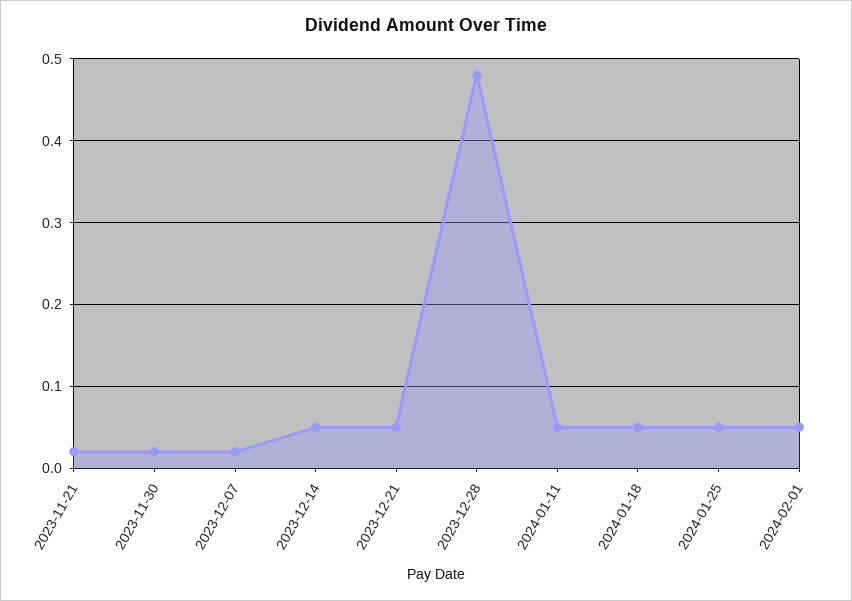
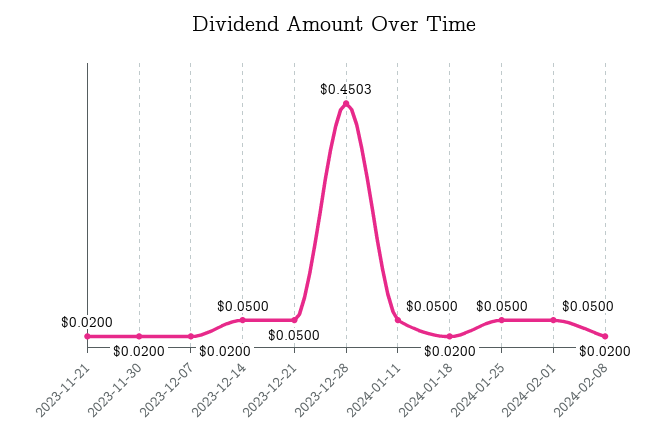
2023-12-28: 0.48 -> 0.4503
2024-01-18: 0.05 -> 0.02
2024-02-08: none -> 0.02

